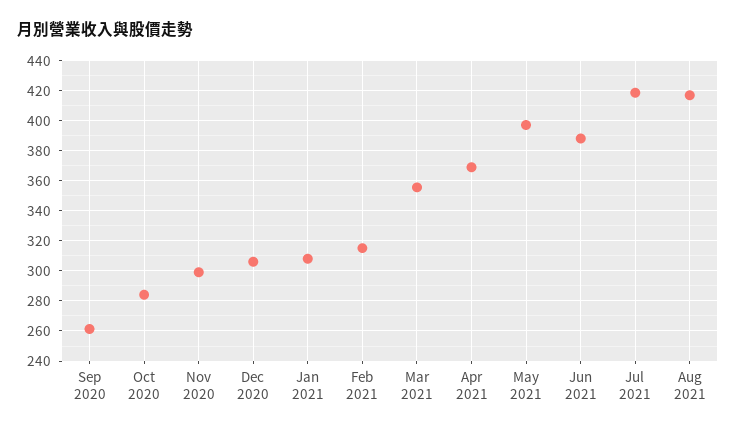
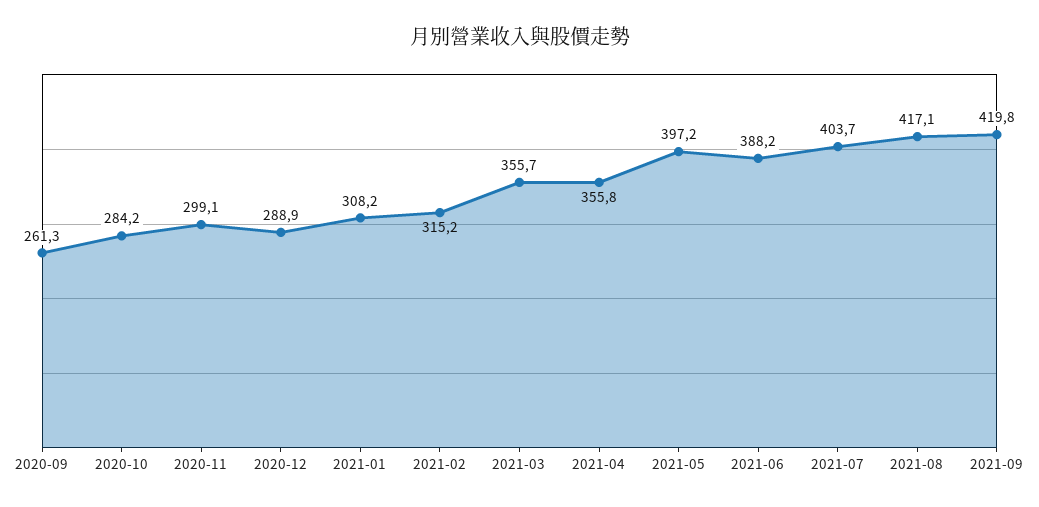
Dec 2020: 305 -> 288.9
Apr 2021: 370 -> 355.8
Jul 2021: 420 -> 403.7
2021-09: none -> 419.8

